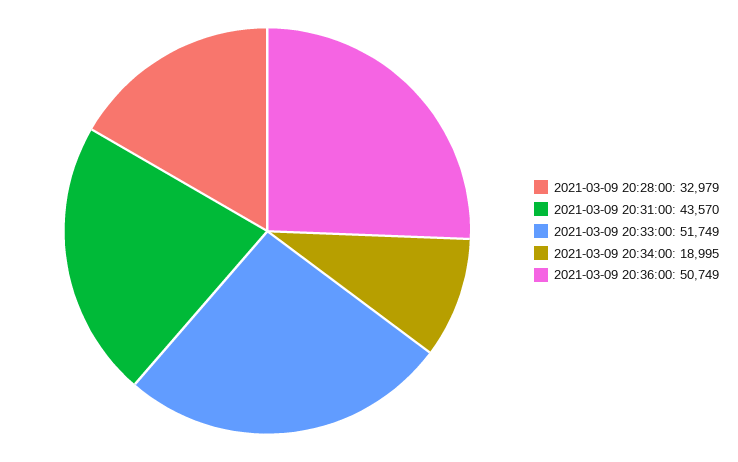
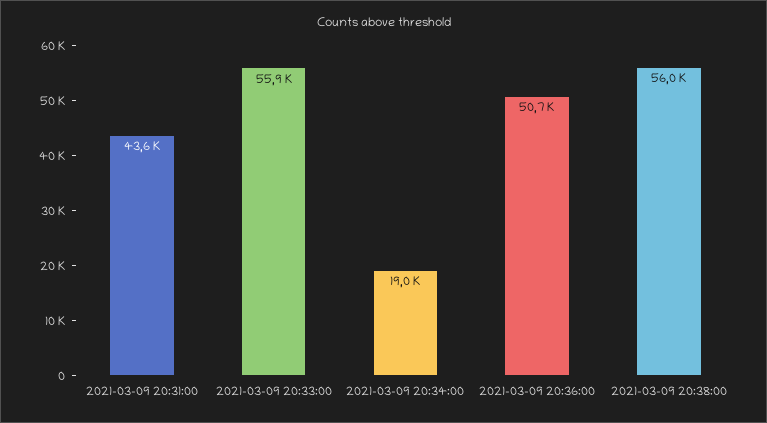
2021-03-09 20:28:00: 32979 -> none
2021-03-09 20:33:00: 51749 -> 55900
2021-03-09 20:38:00: none -> 56000

